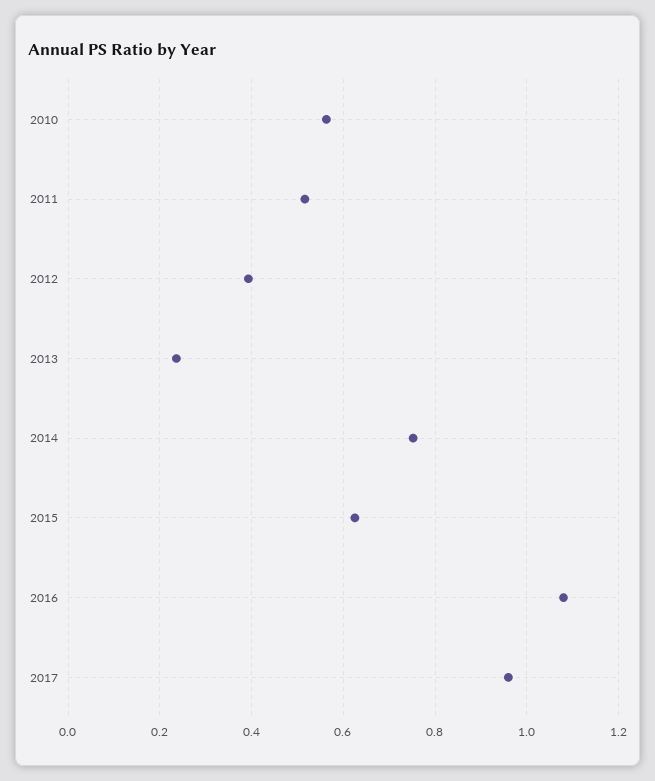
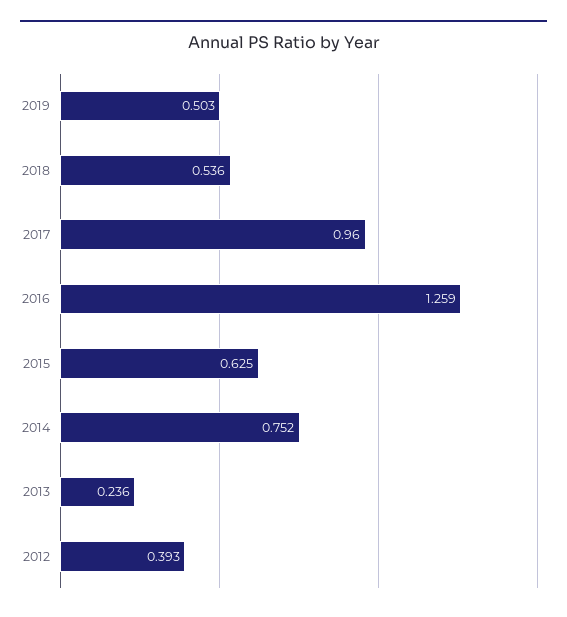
2010: 0.56 -> none
2011: 0.52 -> none
2016: 1.08 -> 1.259
2019: none -> 0.503
2018: none -> 0.536

